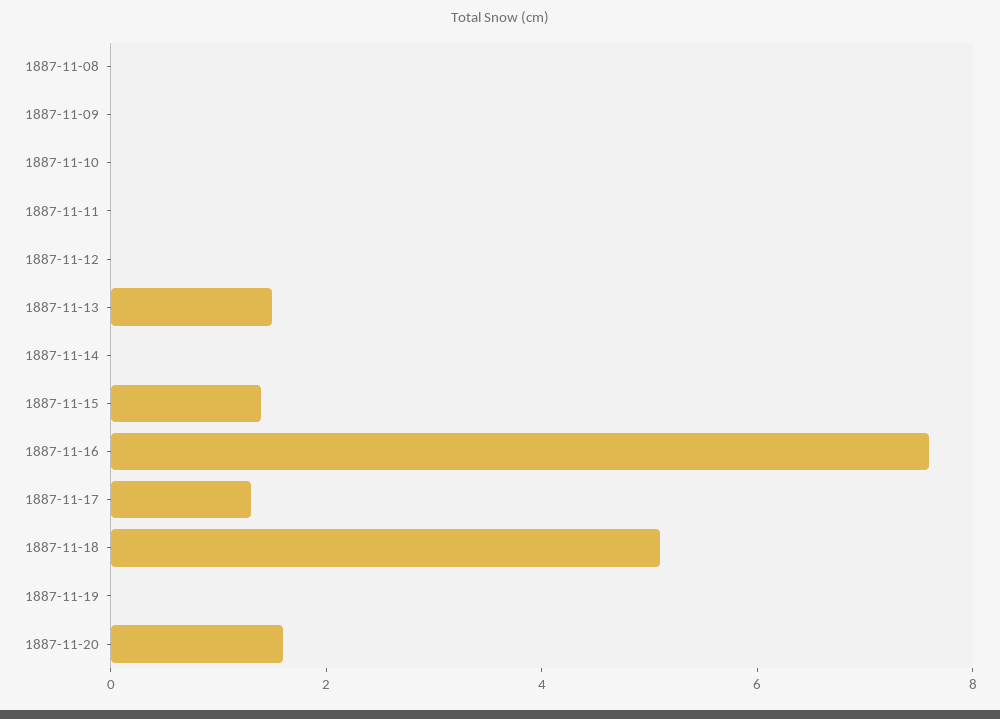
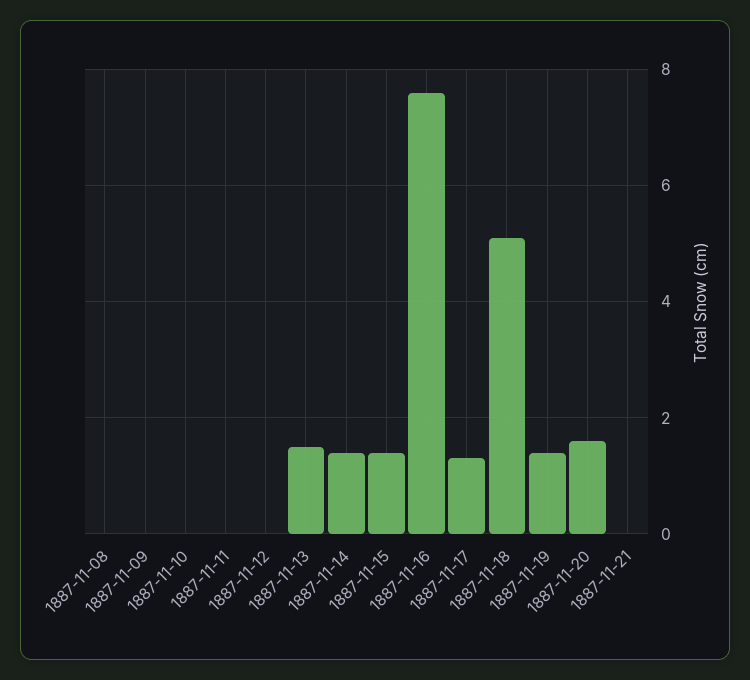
1887-11-14: 0 -> 1.5
1887-11-19: 0 -> 1.5
1887-11-21: none -> 0

